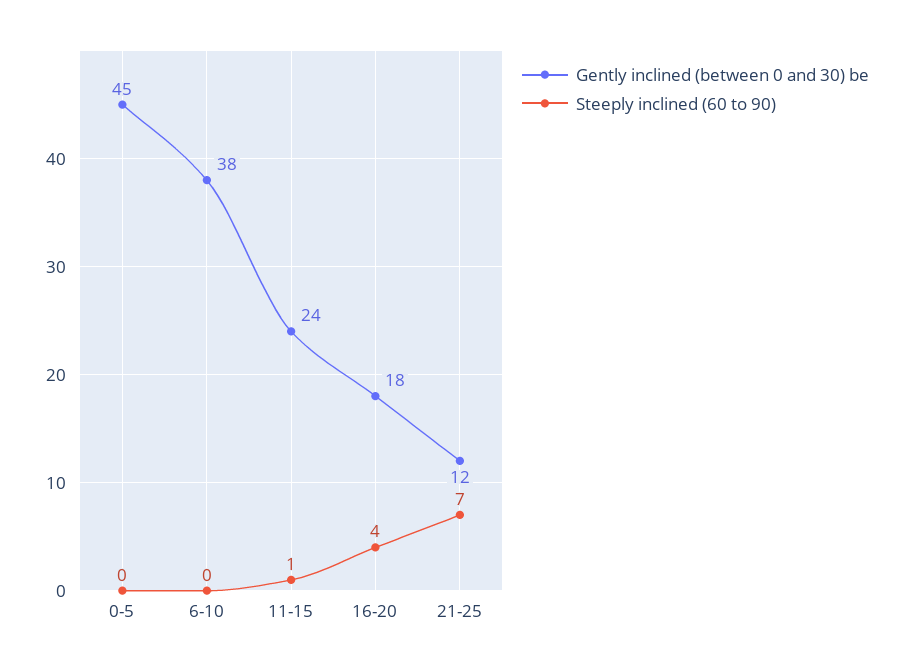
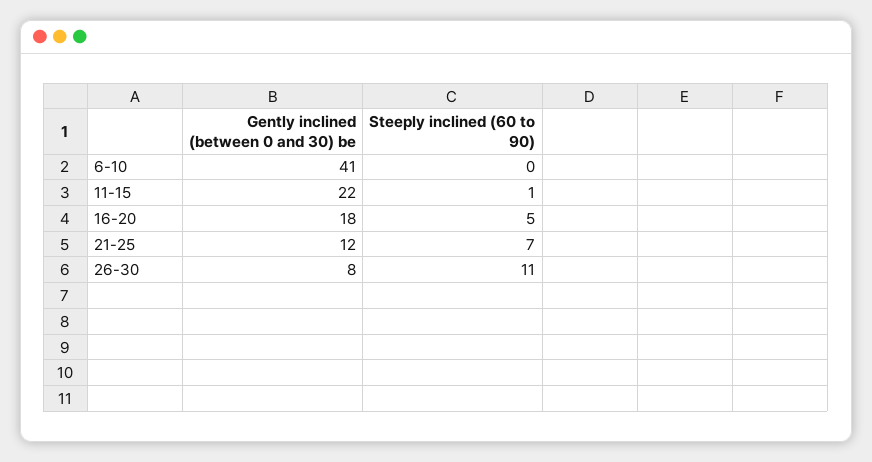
Gently inclined (between 0 and 30) be, 0-5: 45 -> none
Steeply inclined (60 to 90), 0-5: 0 -> none
Gently inclined (between 0 and 30) be, 6-10: 38 -> 41
Gently inclined (between 0 and 30) be, 11-15: 24 -> 22
Steeply inclined (60 to 90), 16-20: 4 -> 5
Gently inclined (between 0 and 30) be, 26-30: none -> 8
Steeply inclined (60 to 90), 26-30: none -> 11

